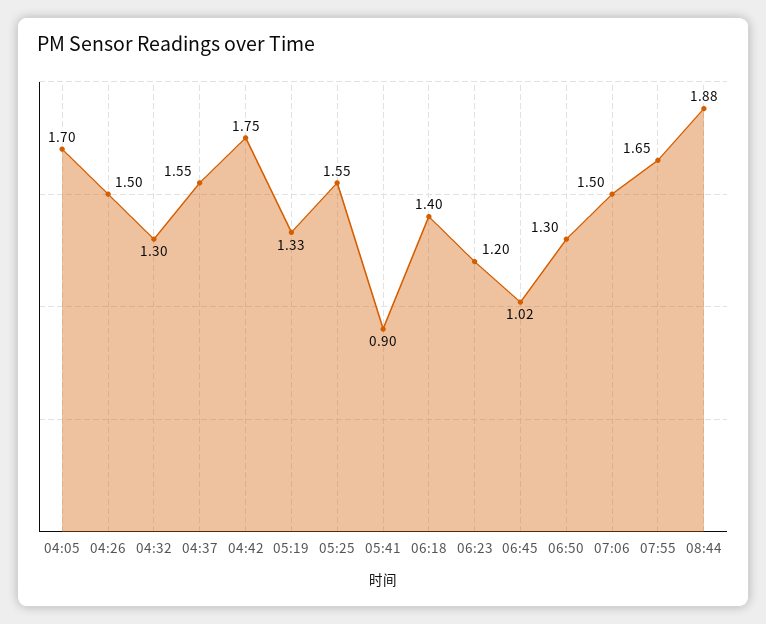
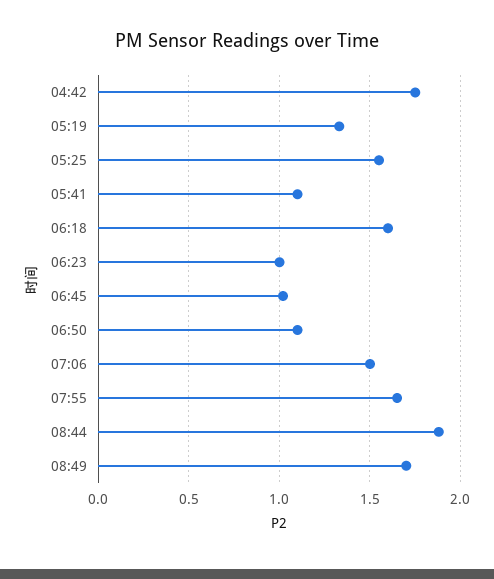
04:05: 1.7 -> none
04:26: 1.5 -> none
04:32: 1.3 -> none
04:37: 1.55 -> none
05:41: 0.9 -> 1.1
06:18: 1.4 -> 1.6
06:23: 1.2 -> 1
06:50: 1.3 -> 1.1
08:49: none -> 1.7

